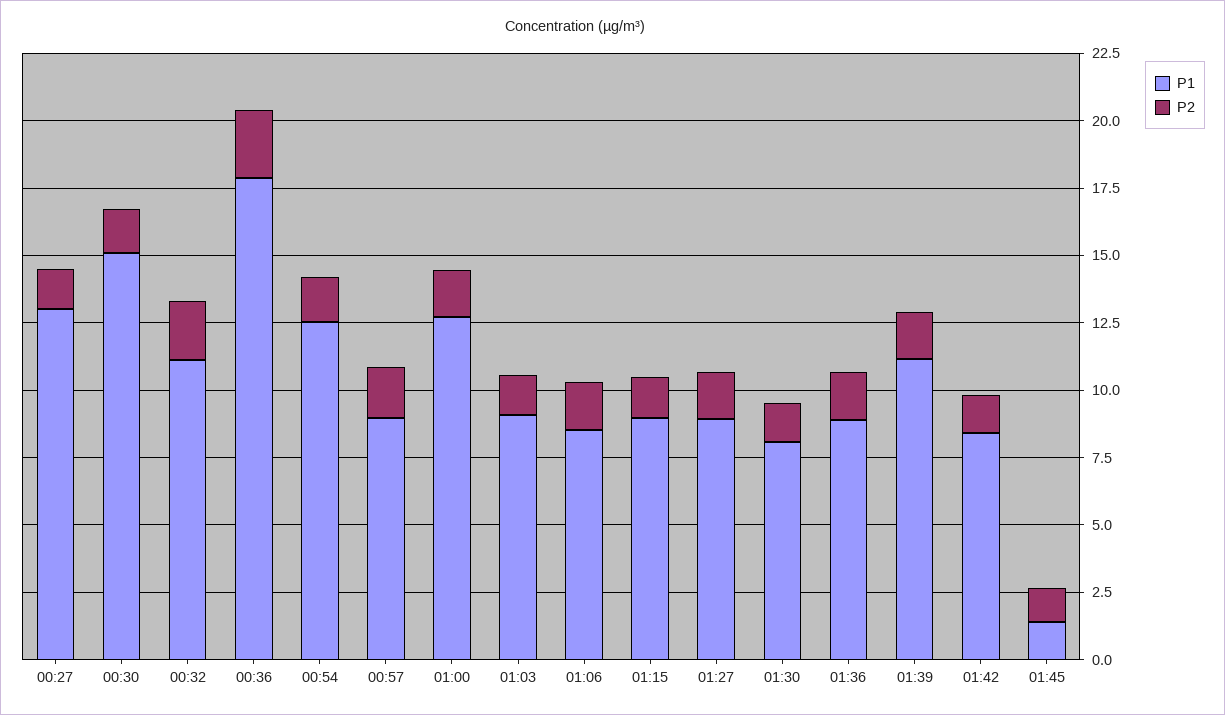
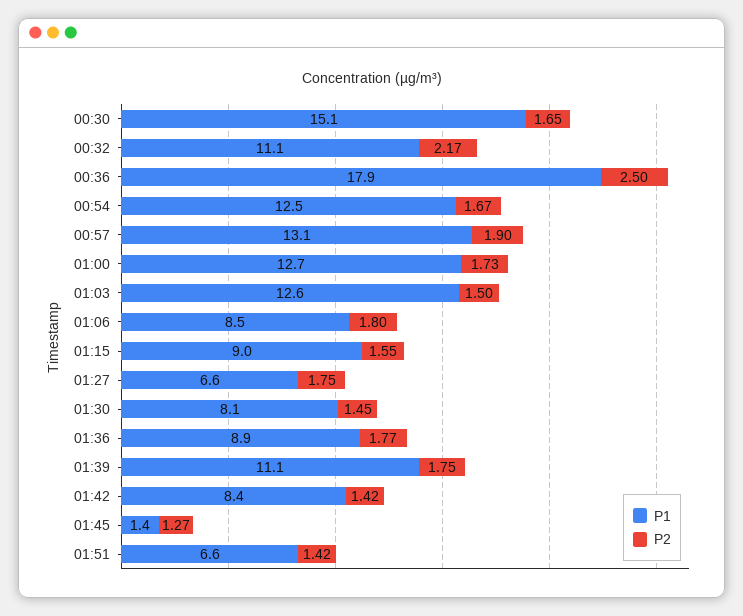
P1, 00:27: 13 -> none
P2, 00:27: 1.5 -> none
P1, 00:57: 9 -> 13.1
P1, 01:03: 9 -> 12.6
P1, 01:27: 9 -> 6.6
P1, 01:51: none -> 6.6
P2, 01:51: none -> 1.42

